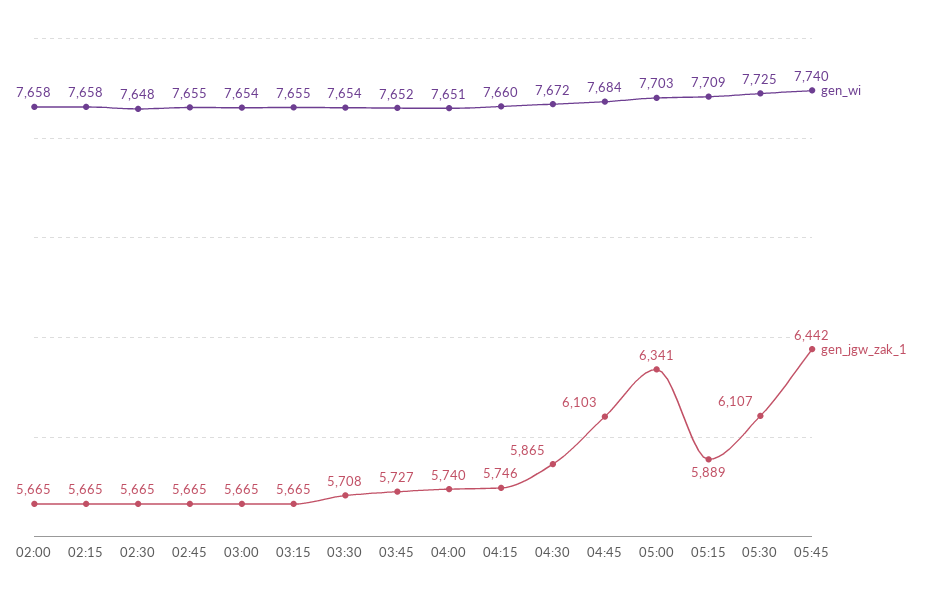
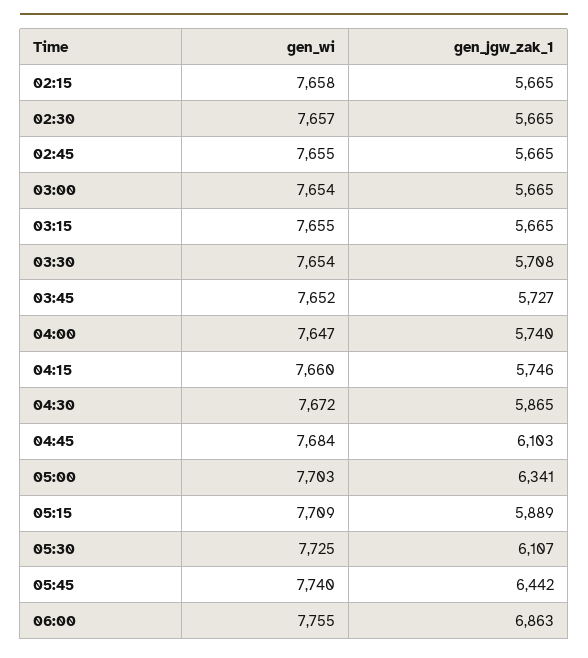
gen_wi, 02:00: 7658 -> none
gen_jgw_zak_1, 02:00: 5665 -> none
gen_wi, 02:30: 7648 -> 7657
gen_wi, 04:00: 7651 -> 7647
gen_wi, 06:00: none -> 7755
gen_jgw_zak_1, 06:00: none -> 6863

